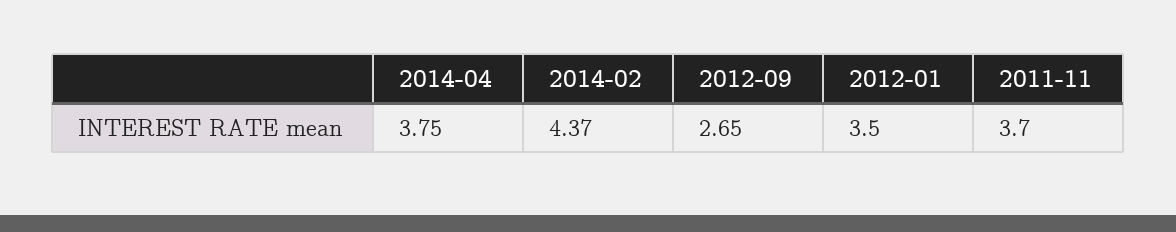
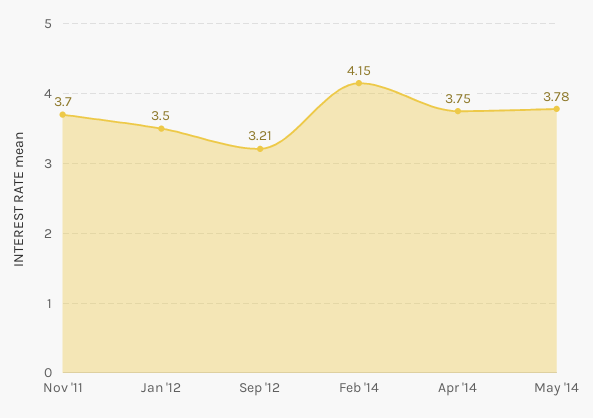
2014-02: 4.37 -> 4.15
2012-09: 2.65 -> 3.21
May '14: none -> 3.78

